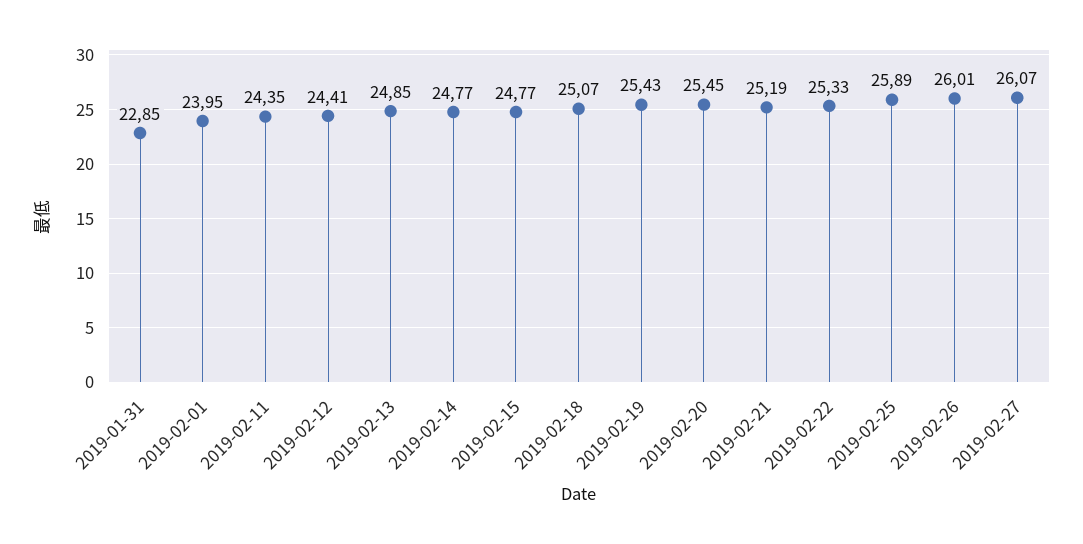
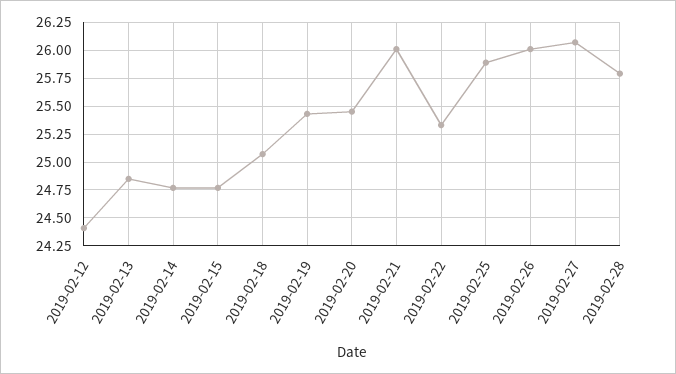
2019-01-31: 22.85 -> none
2019-02-01: 23.95 -> none
2019-02-11: 24.35 -> none
2019-02-21: 25.19 -> 26
2019-02-28: none -> 25.75

